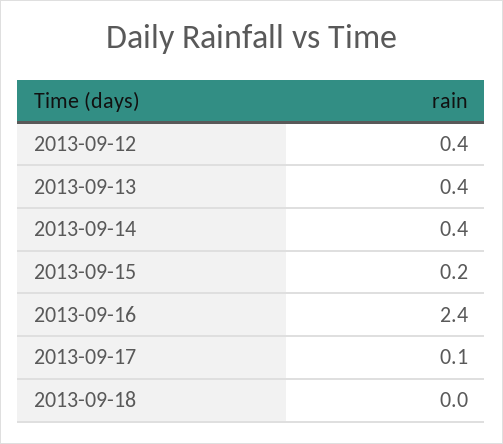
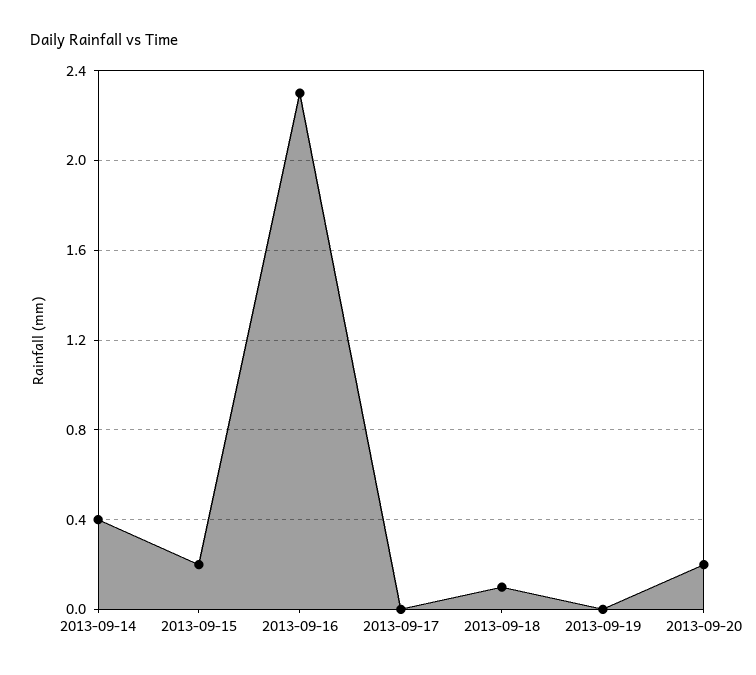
2013-09-12: 0.4 -> none
2013-09-13: 0.4 -> none
2013-09-16: 2.4 -> 2.3
2013-09-17: 0.1 -> 0
2013-09-18: 0 -> 0.1
2013-09-19: none -> 0
2013-09-20: none -> 0.2

